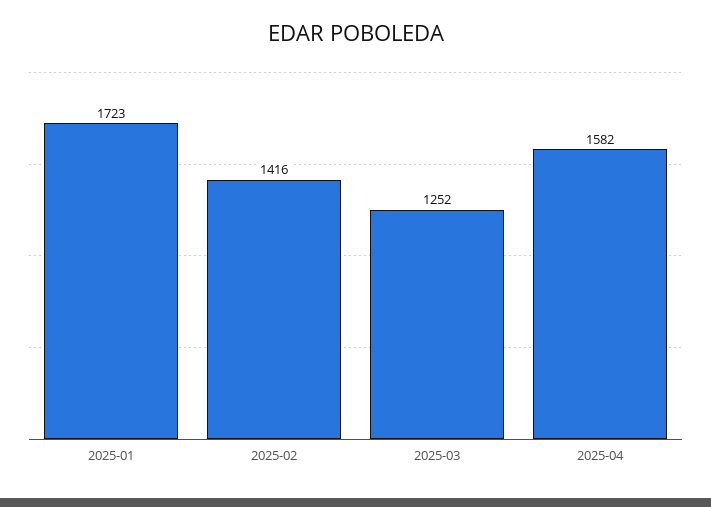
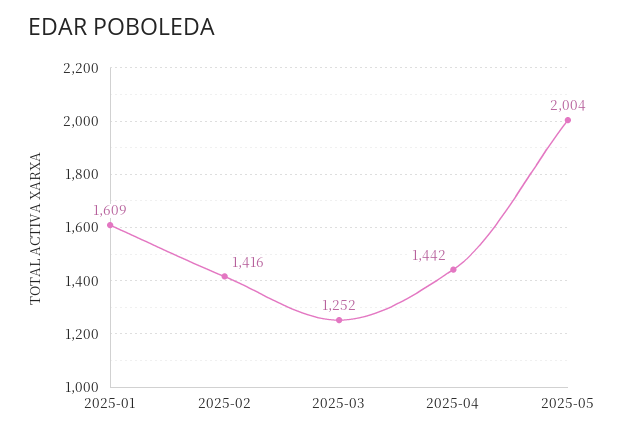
2025-01: 1723 -> 1609
2025-04: 1582 -> 1442
2025-05: none -> 2004

